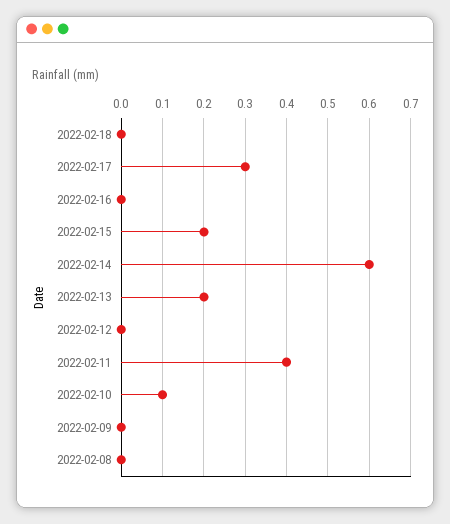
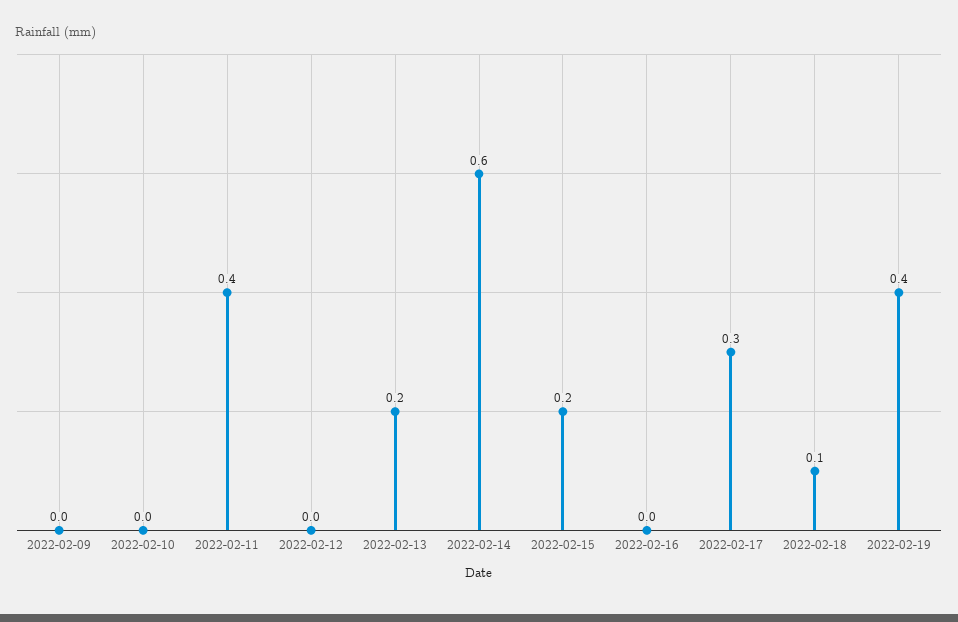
2022-02-18: 0 -> 0.1
2022-02-10: 0.1 -> 0
2022-02-08: 0 -> none
2022-02-19: none -> 0.4

